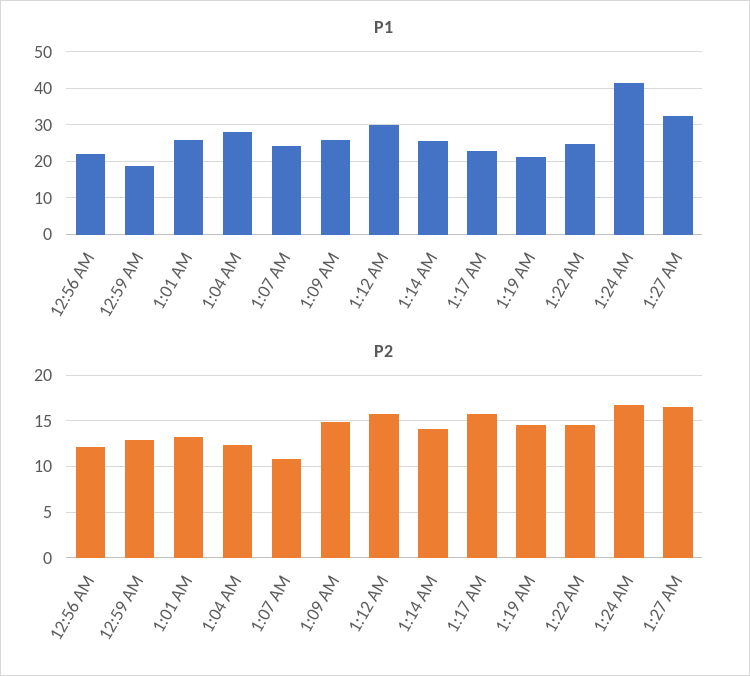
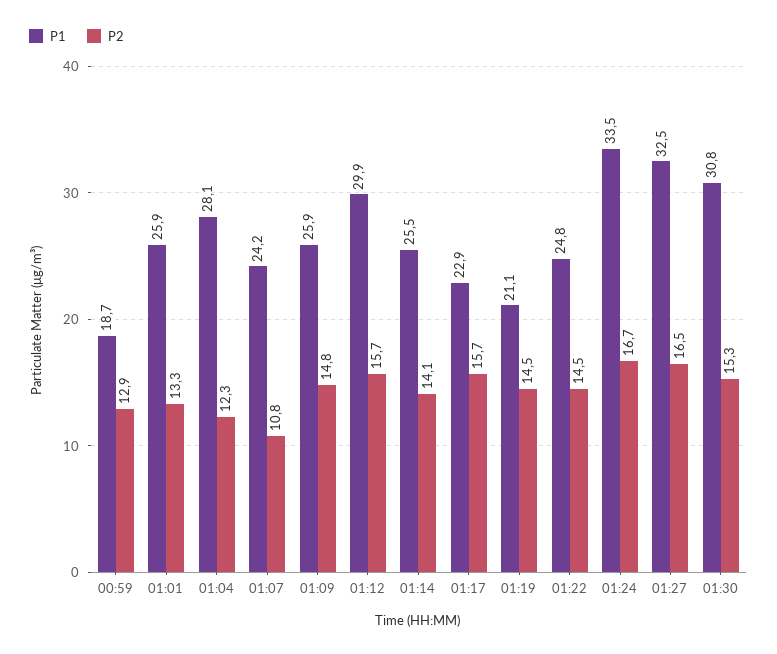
P1, 12:56 AM: 22 -> none
P1, 1:24 AM: 42 -> 33.5
P2, 12:56 AM: 12 -> none
P1, 01:30: none -> 30.8
P2, 01:30: none -> 15.3

